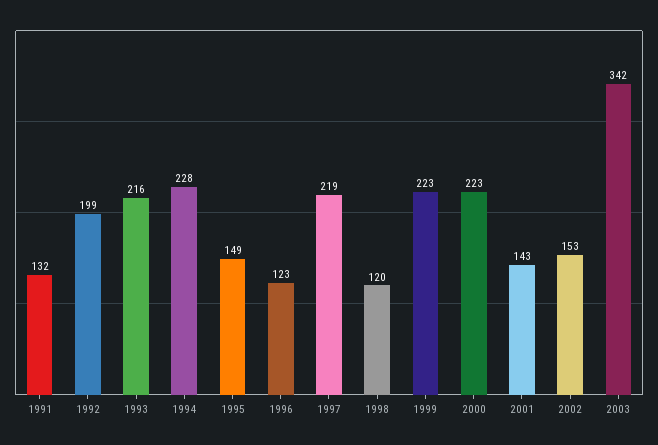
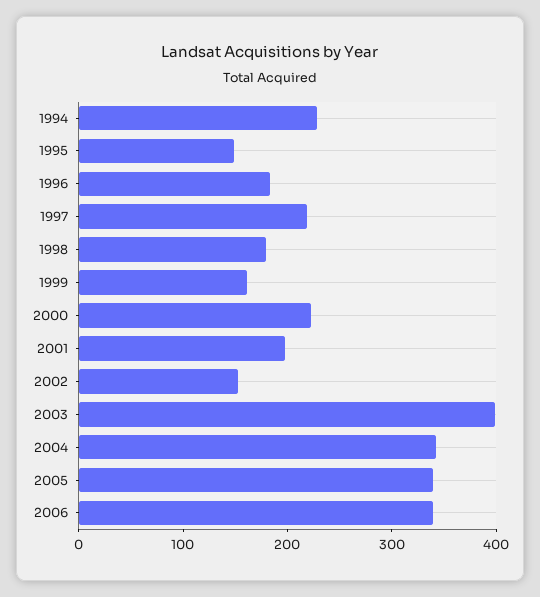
1991: 132 -> none
1992: 199 -> none
1993: 216 -> none
1996: 123 -> 180
1998: 120 -> 180
1999: 223 -> 160
2001: 143 -> 200
2003: 342 -> 400
2004: none -> 340
2005: none -> 340
2006: none -> 340

